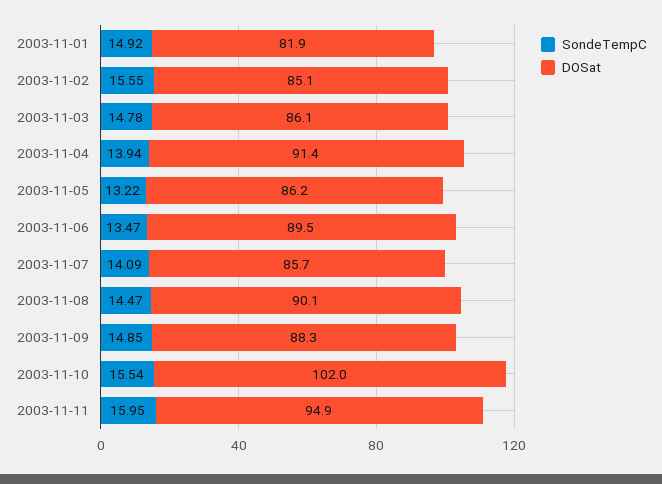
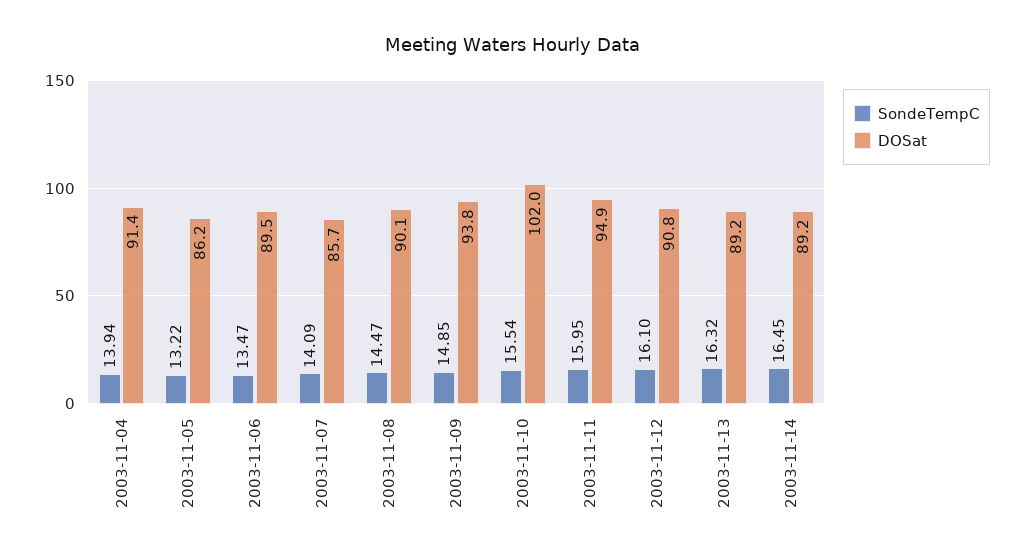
SondeTempC, 2003-11-01: 14.92 -> none
DOSat, 2003-11-01: 81.9 -> none
SondeTempC, 2003-11-02: 15.55 -> none
DOSat, 2003-11-02: 85.1 -> none
SondeTempC, 2003-11-03: 14.78 -> none
DOSat, 2003-11-03: 86.1 -> none
DOSat, 2003-11-09: 88.3 -> 93.8
SondeTempC, 2003-11-12: none -> 16.1
DOSat, 2003-11-12: none -> 90.8
SondeTempC, 2003-11-13: none -> 16.32
DOSat, 2003-11-13: none -> 89.2
SondeTempC, 2003-11-14: none -> 16.45
DOSat, 2003-11-14: none -> 89.2

